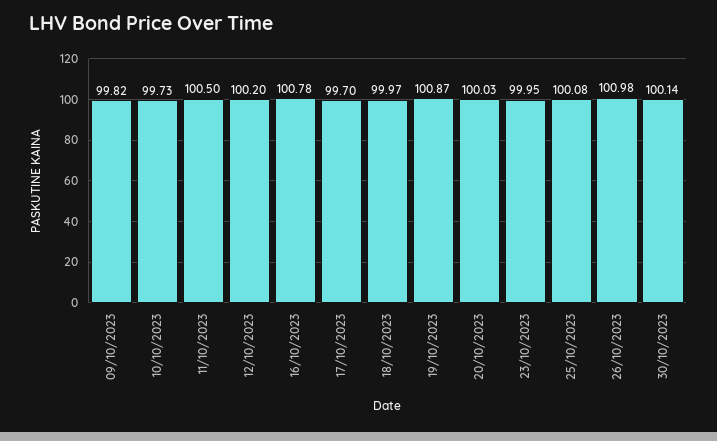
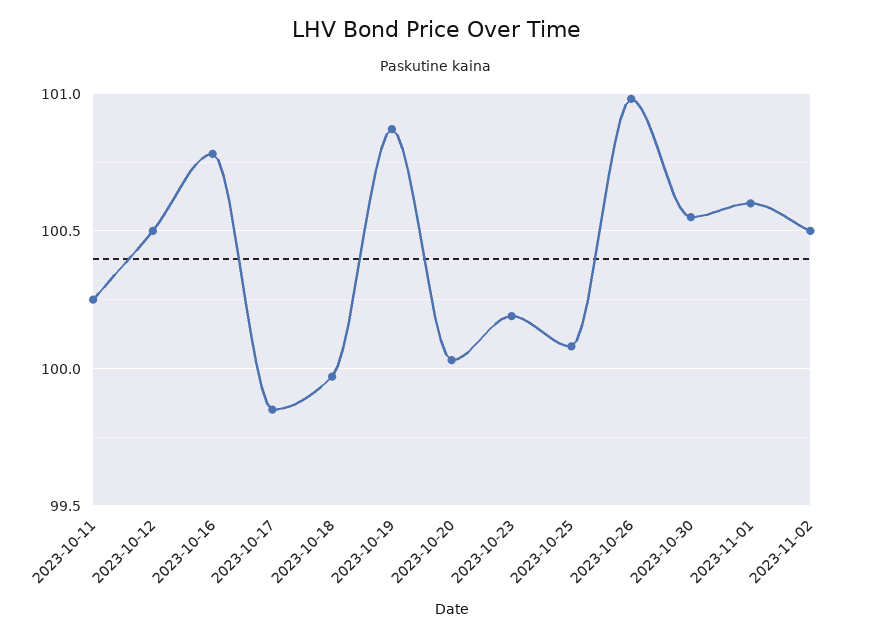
09/10/2023: 99.82 -> none
10/10/2023: 99.73 -> none
11/10/2023: 100.5 -> 100.25
12/10/2023: 100.2 -> 100.5
17/10/2023: 99.7 -> 99.85
23/10/2023: 99.95 -> 100.2
30/10/2023: 100.14 -> 100.55
2023-11-01: none -> 100.6
2023-11-02: none -> 100.5

